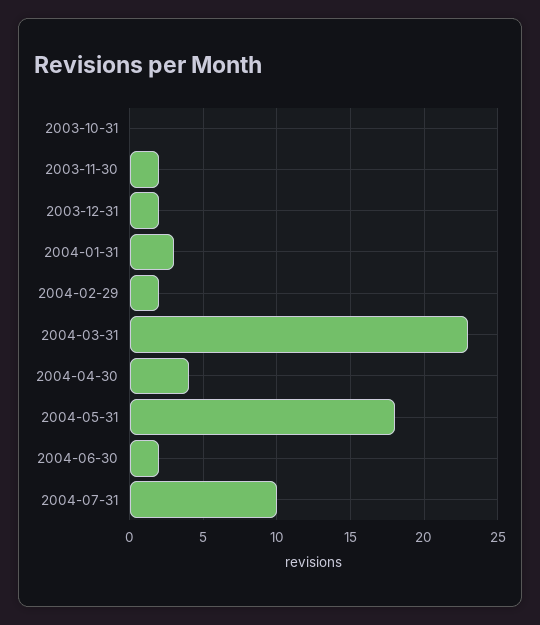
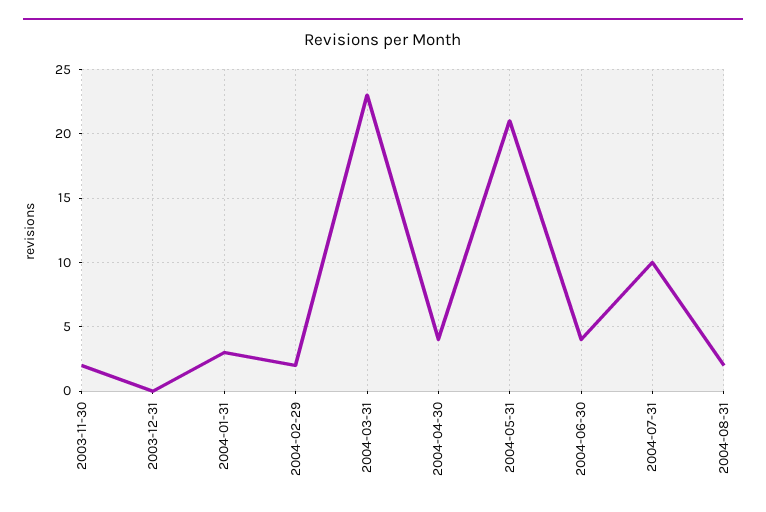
2003-10-31: 0 -> none
2003-12-31: 2 -> 0
2004-05-31: 18 -> 21
2004-06-30: 2 -> 4
2004-08-31: none -> 2

